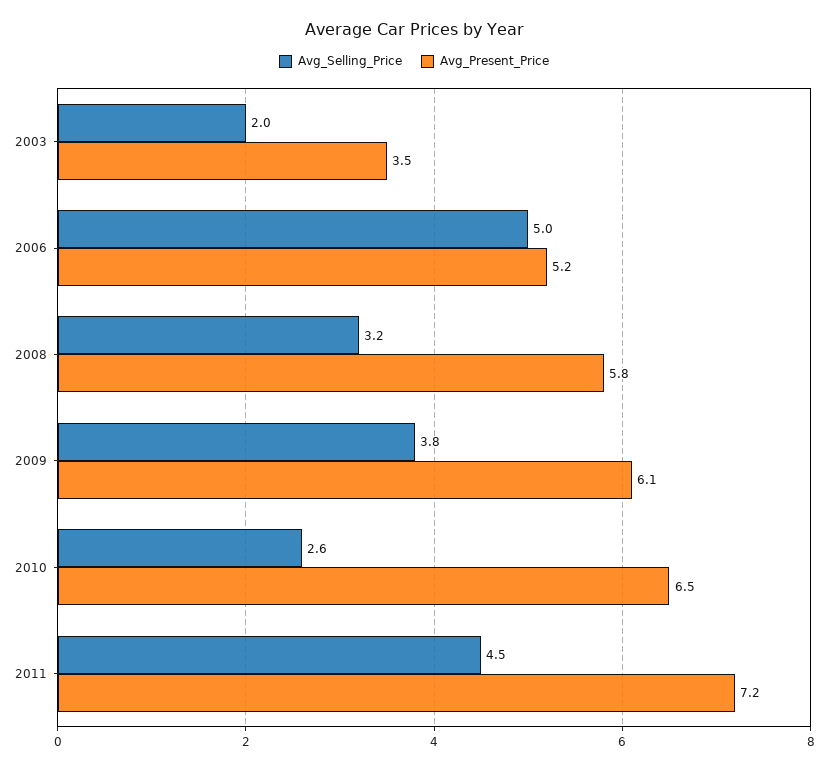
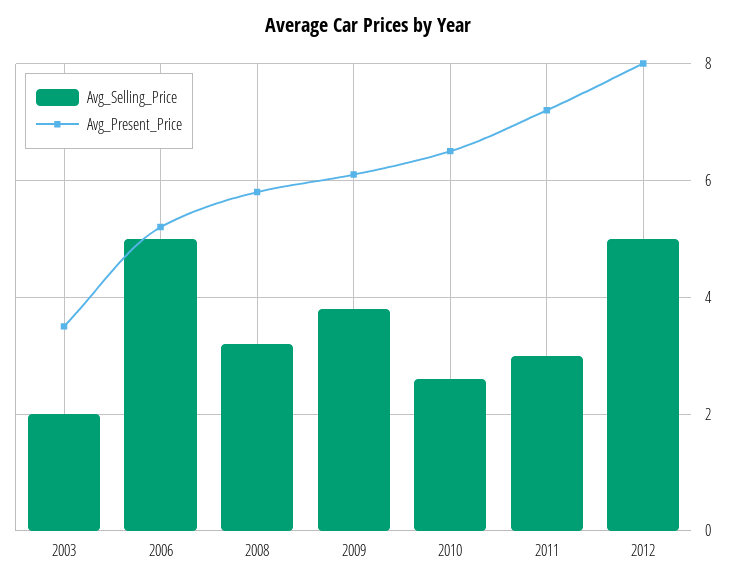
Avg_Selling_Price, 2011: 4.5 -> 3
Avg_Selling_Price, 2012: none -> 5
Avg_Present_Price, 2012: none -> 8

